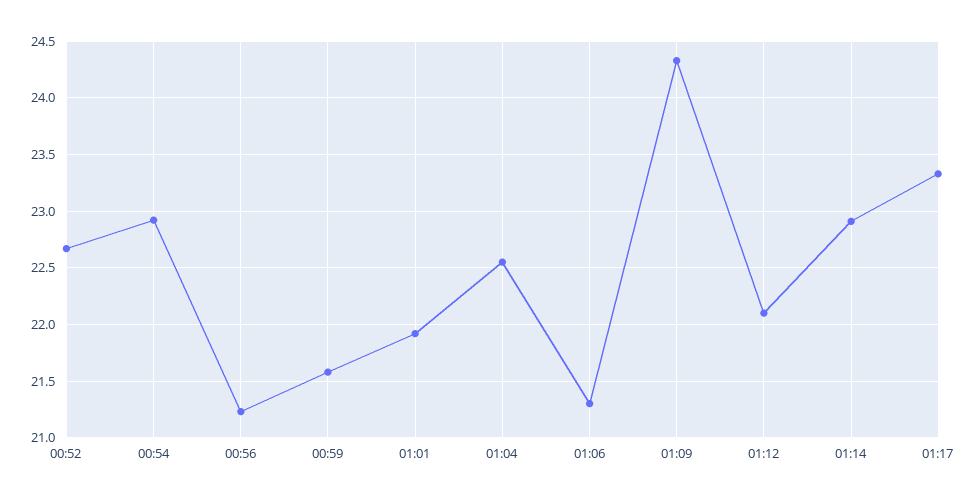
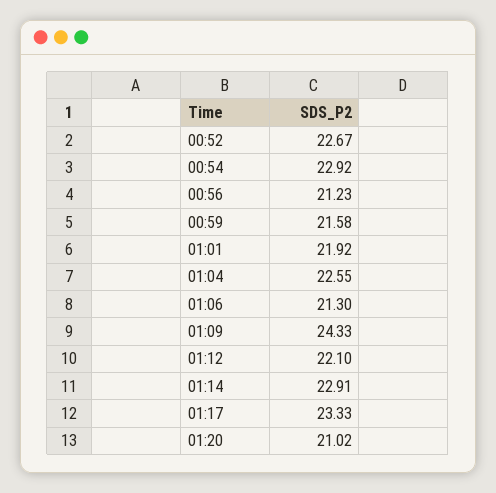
01:20: none -> 21.02

